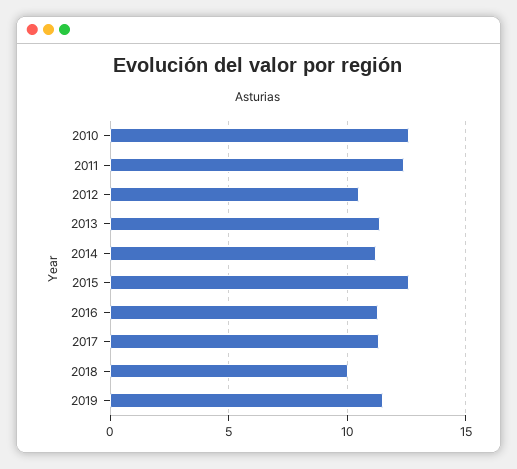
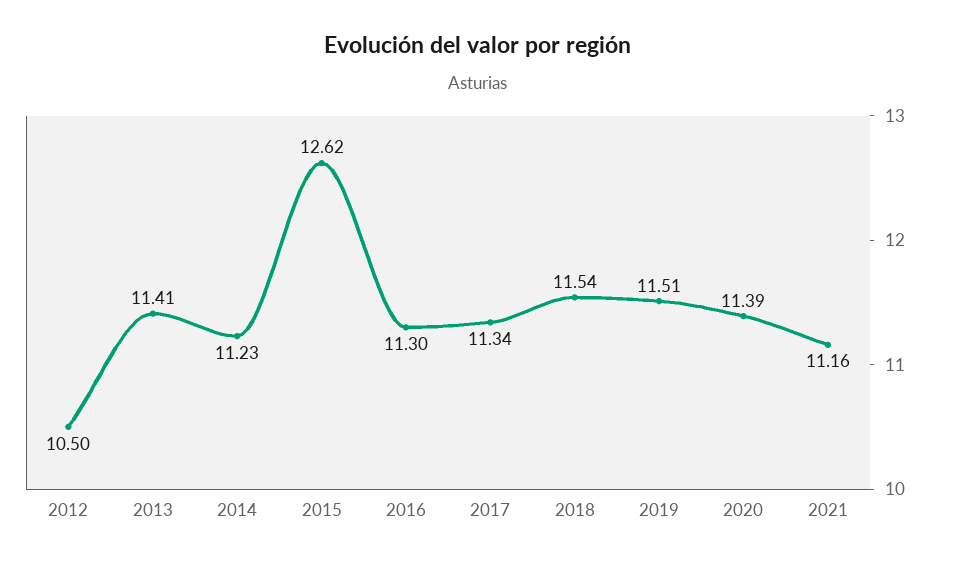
2010: 12.5 -> none
2011: 12.5 -> none
2018: 10 -> 11.54
2020: none -> 11.39
2021: none -> 11.16

